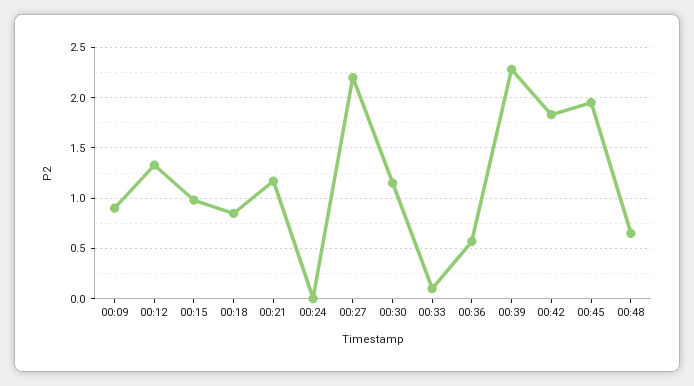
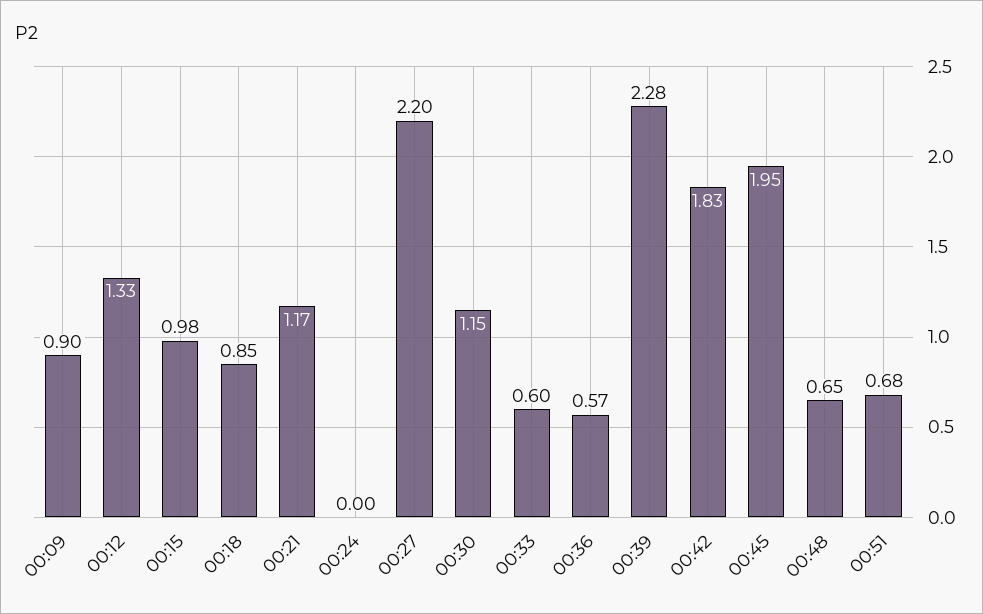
00:33: 0.1 -> 0.6
00:51: none -> 0.68

